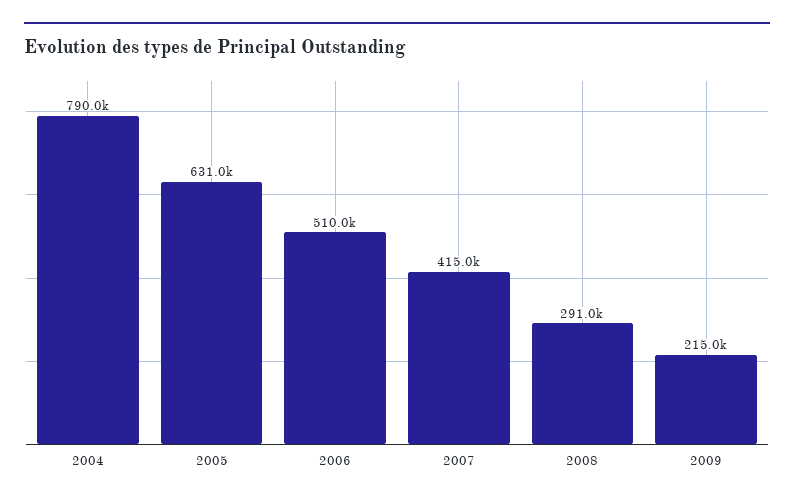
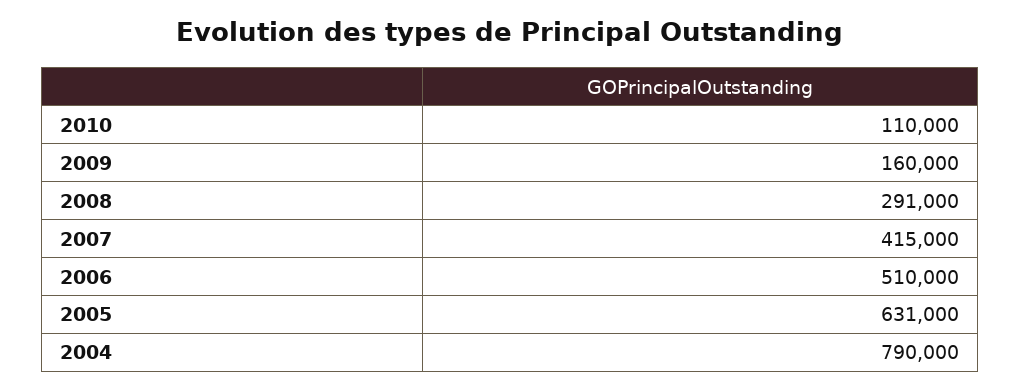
2009: 215000 -> 160000
2010: none -> 110000

